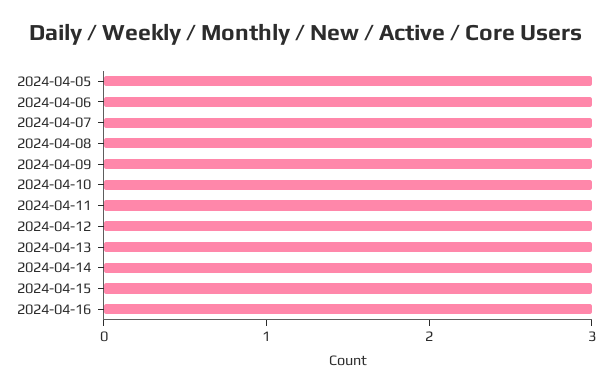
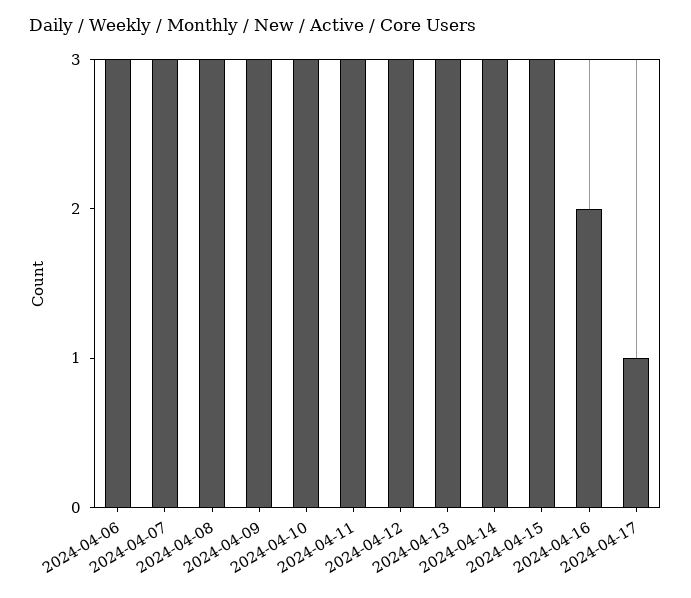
2024-04-05: 3 -> none
2024-04-16: 3 -> 2
2024-04-17: none -> 1

